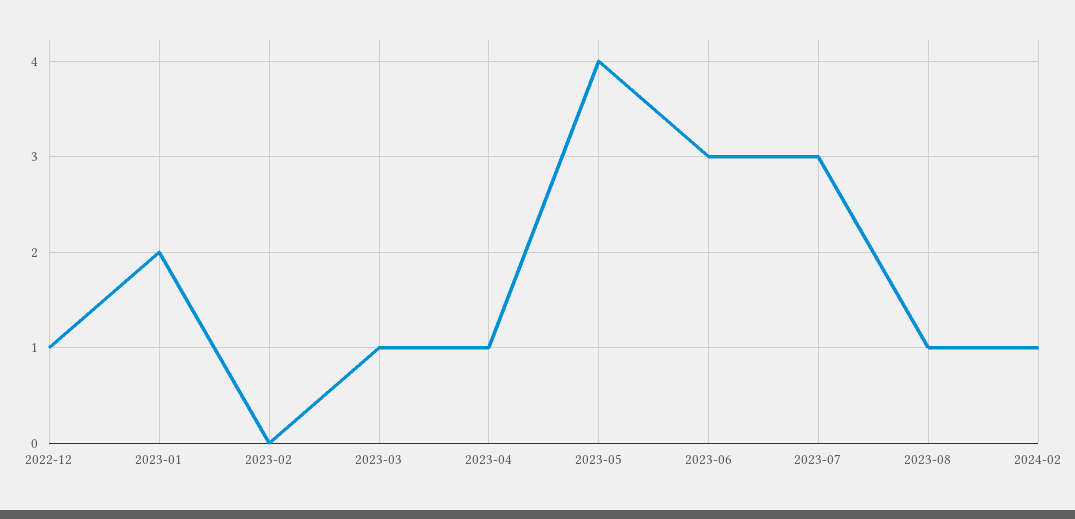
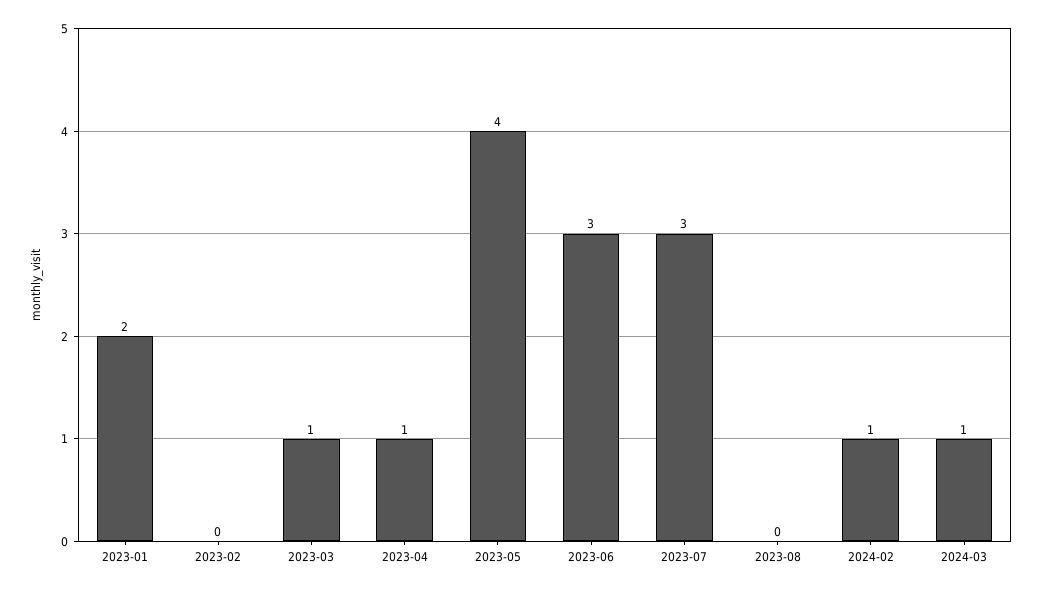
2022-12: 1 -> none
2023-08: 1 -> 0
2024-03: none -> 1

